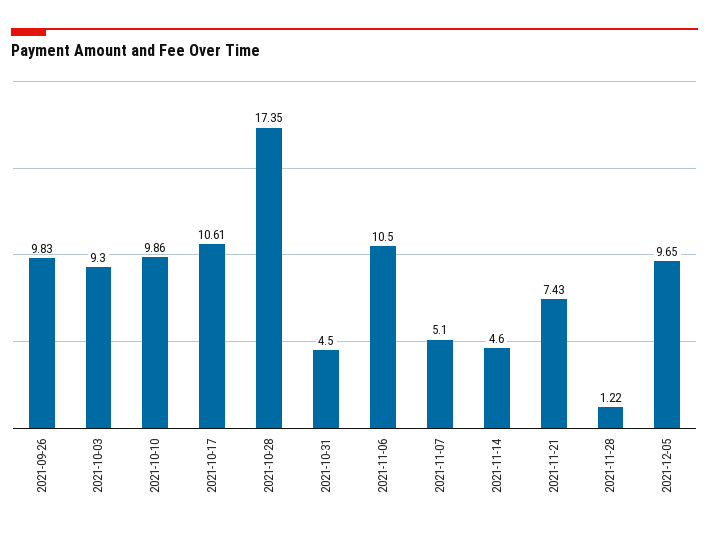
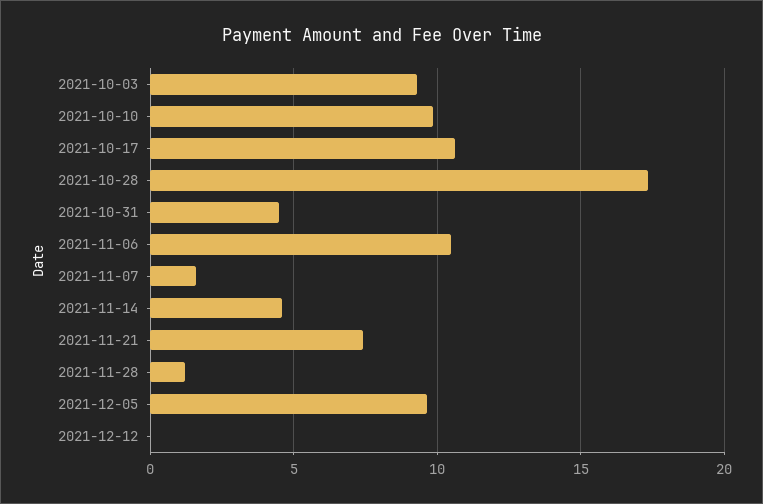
2021-09-26: 9.83 -> none
2021-11-07: 5.1 -> 1.5
2021-12-12: none -> 0

